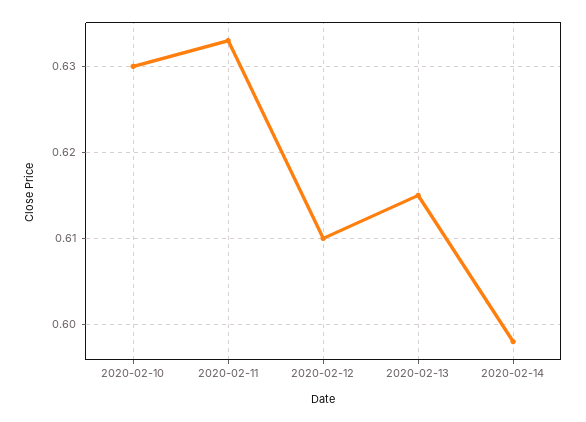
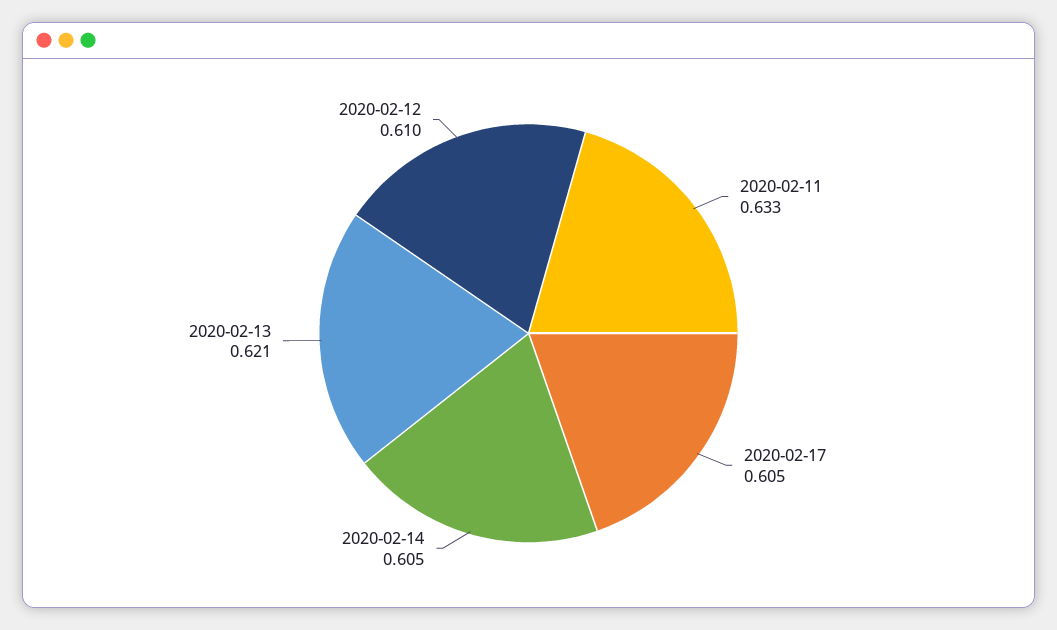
2020-02-10: 0.63 -> none
2020-02-13: 0.615 -> 0.621
2020-02-14: 0.598 -> 0.605
2020-02-17: none -> 0.605

